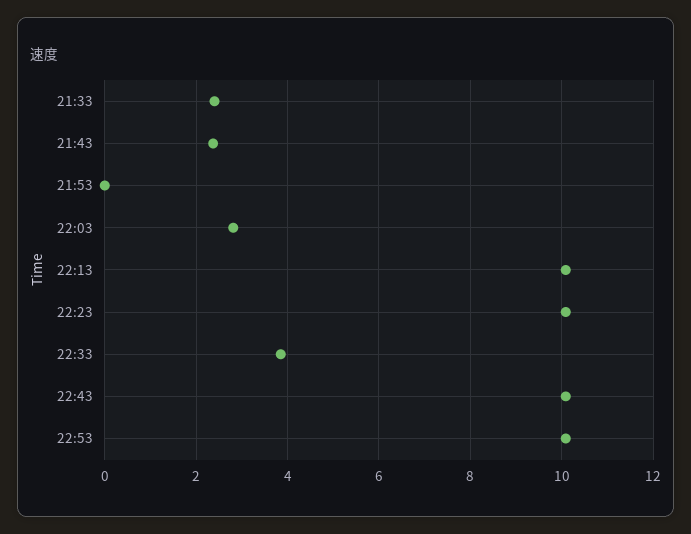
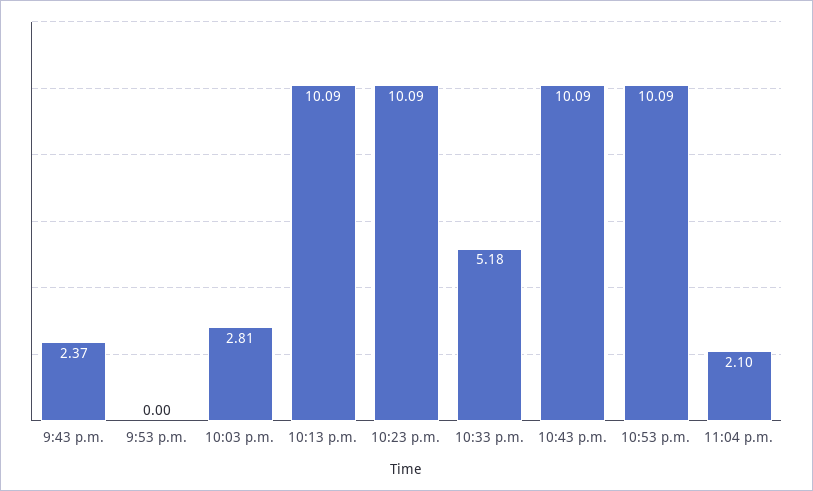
21:33: 2.4 -> none
22:33: 3.8 -> 5.18
11:04 p.m.: none -> 2.1

